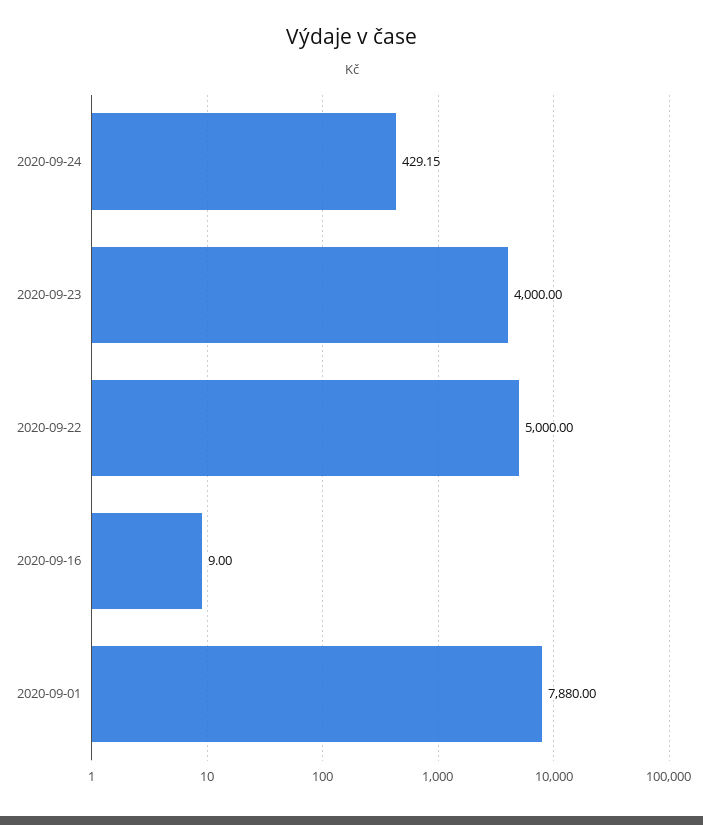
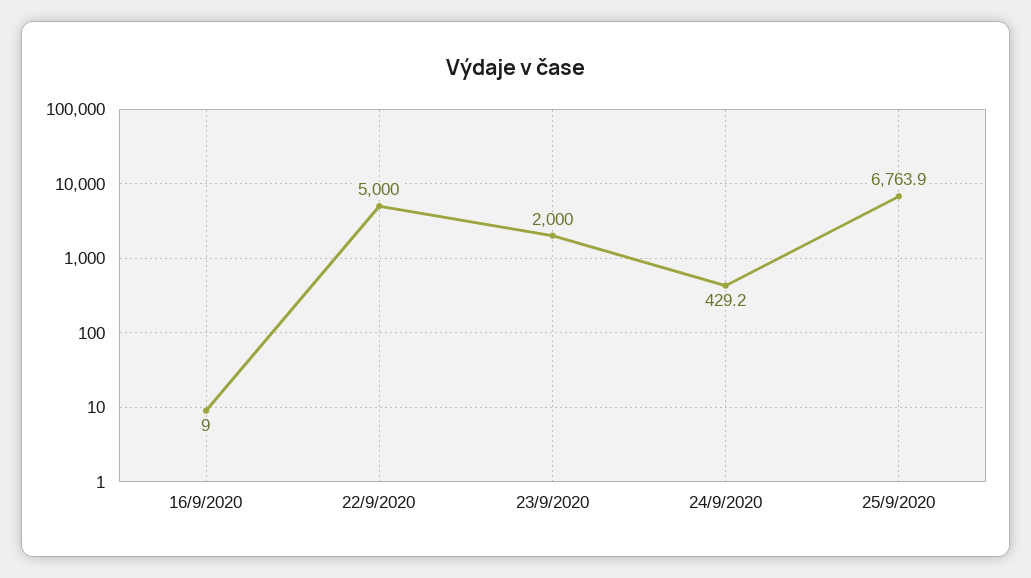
2020-09-23: 4000 -> 2000
2020-09-01: 7880 -> none
25/9/2020: none -> 6763.9

